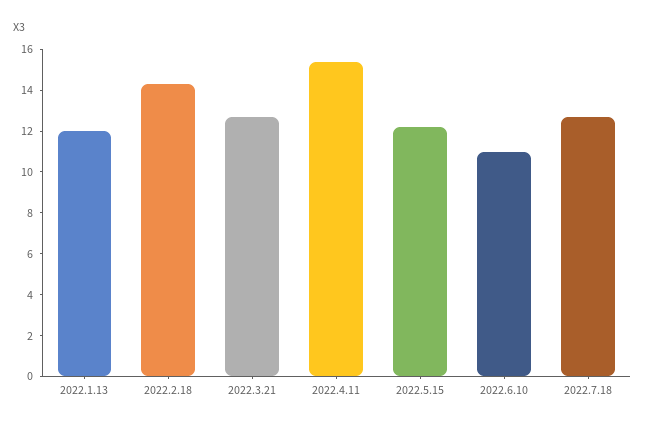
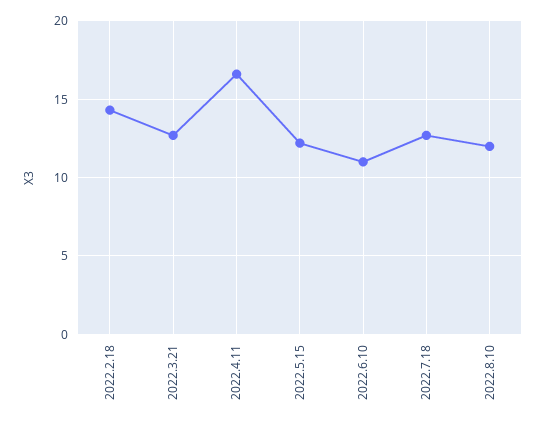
2022.1.13: 12 -> none
2022.4.11: 15.5 -> 16.5
2022.8.10: none -> 12

